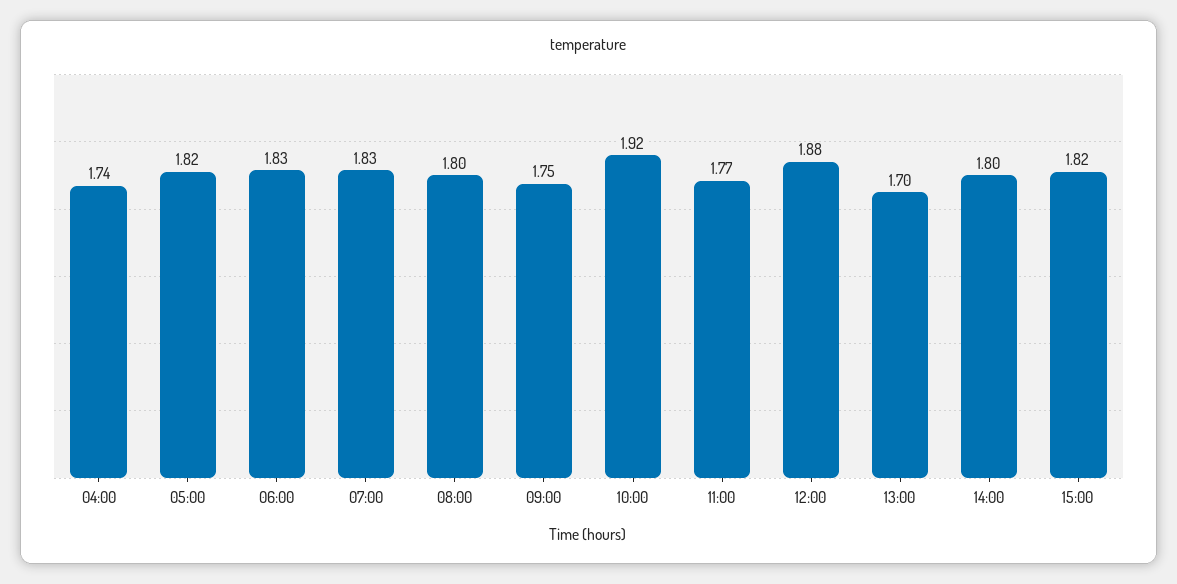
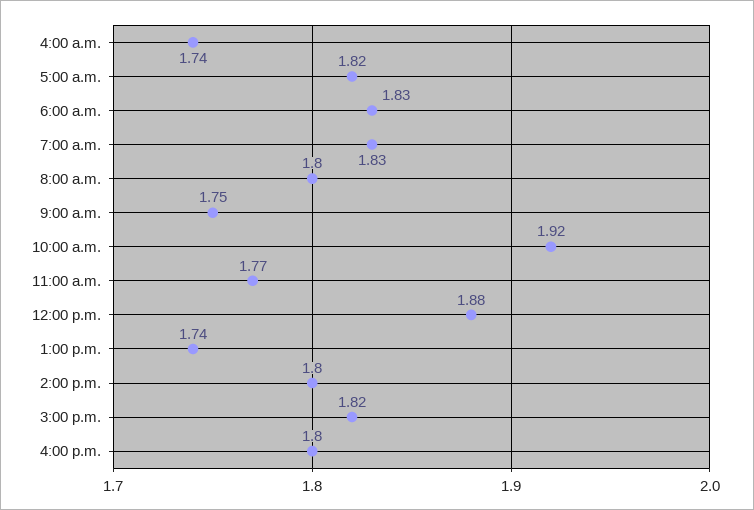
13:00: 1.7 -> 1.74
4:00 p.m.: none -> 1.8

